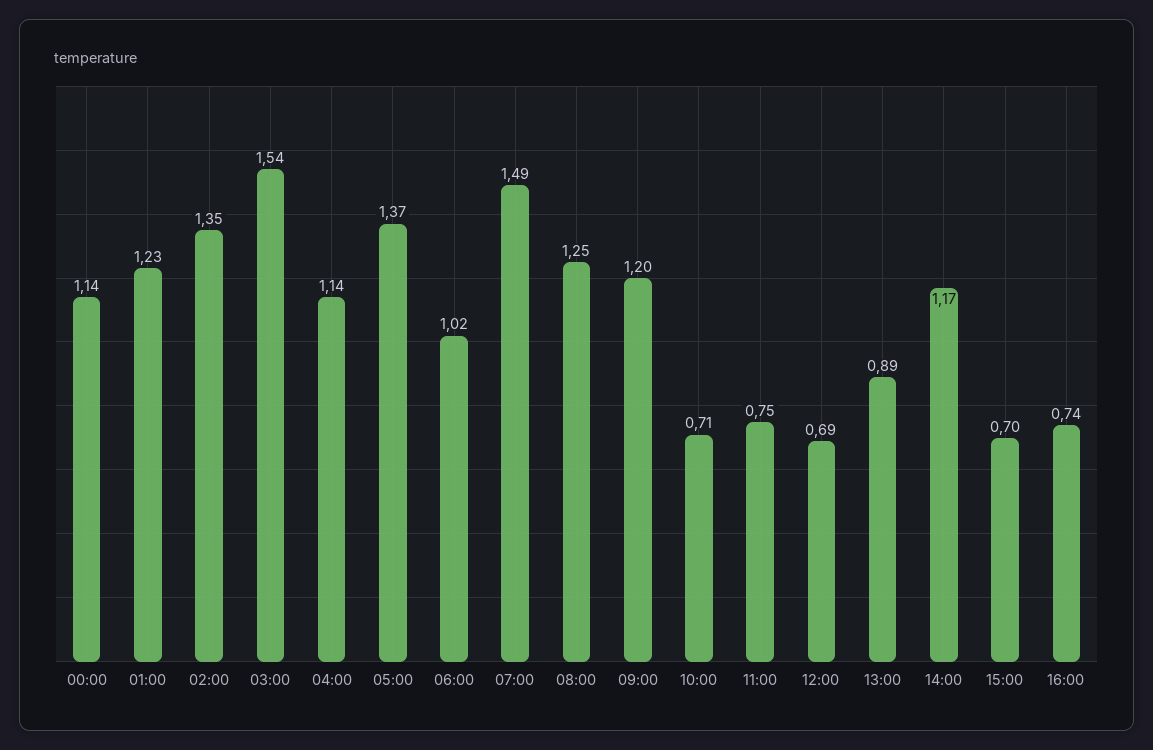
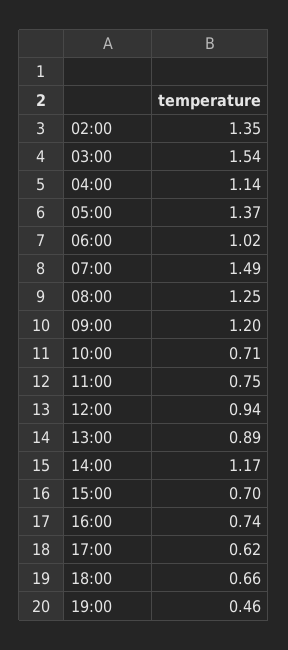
00:00: 1.14 -> none
01:00: 1.23 -> none
12:00: 0.69 -> 0.94
17:00: none -> 0.62
18:00: none -> 0.66
19:00: none -> 0.46

